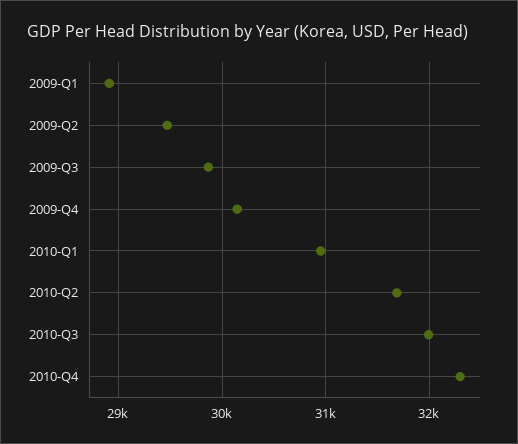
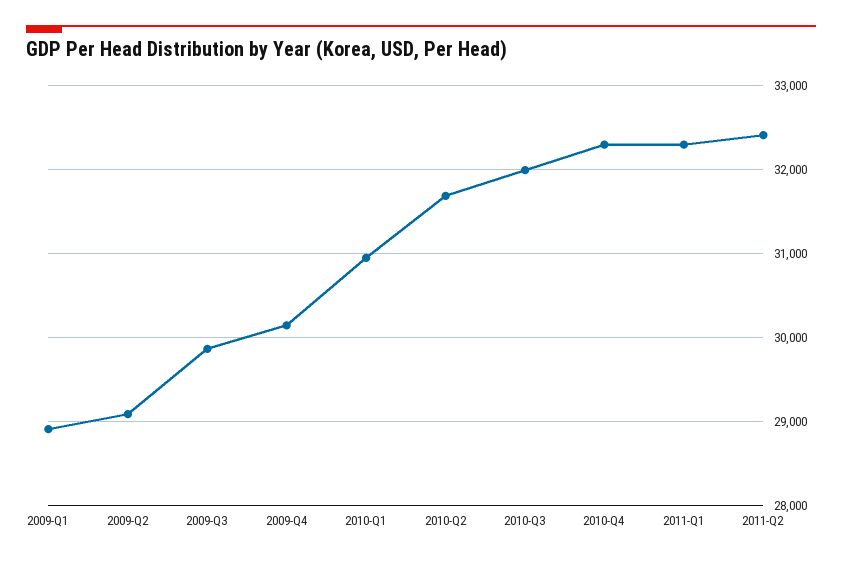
2009-Q2: 29500 -> 29100
2011-Q1: none -> 32300
2011-Q2: none -> 32400

